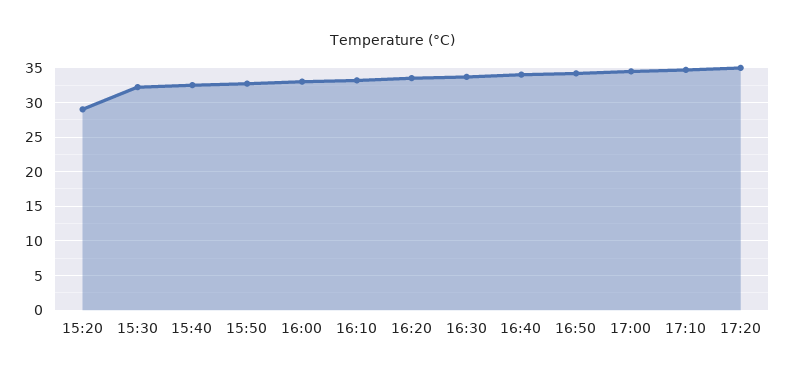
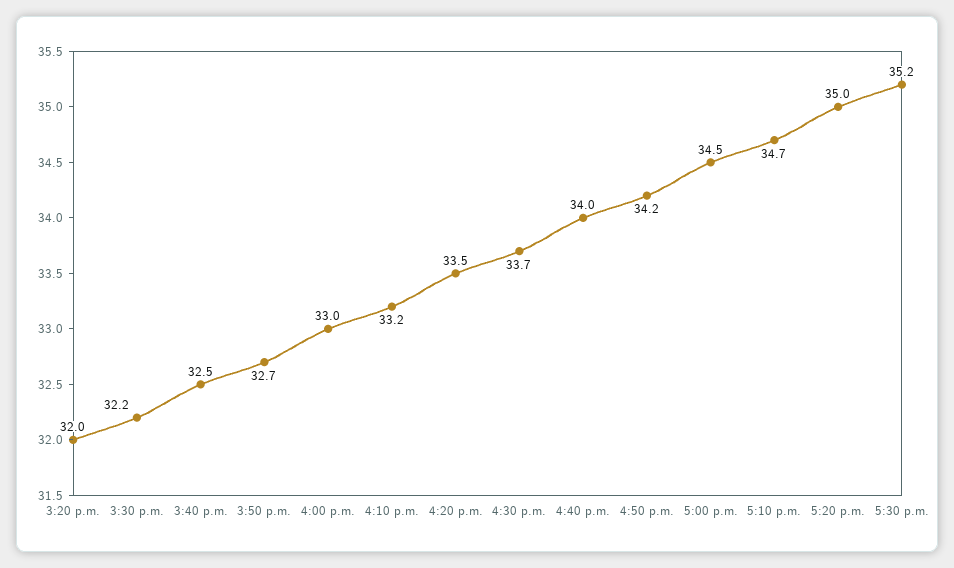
15:20: 29 -> 32
5:30 p.m.: none -> 35.2

